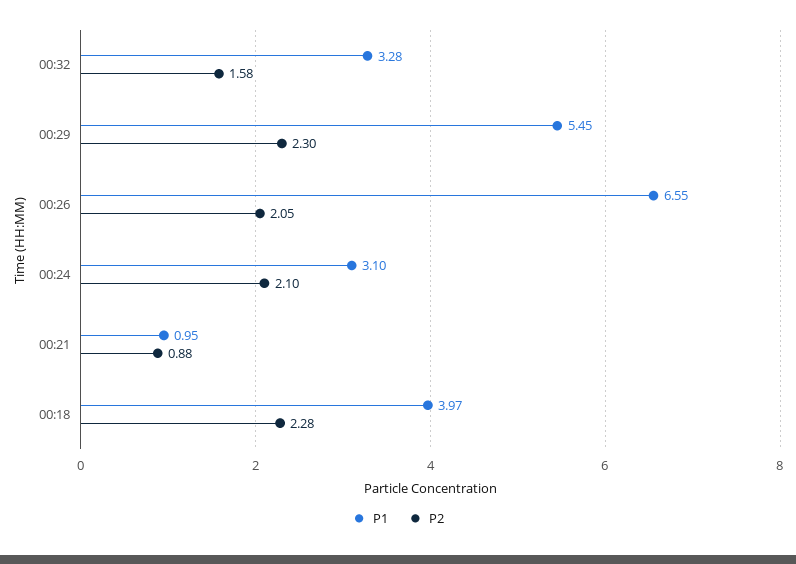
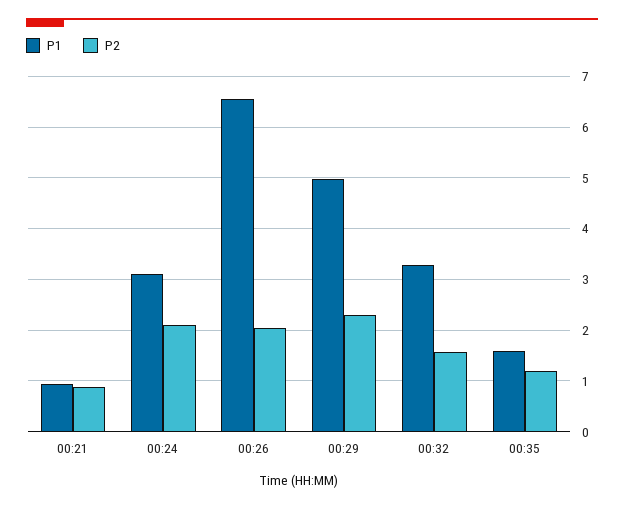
P1, 00:29: 5.45 -> 5
P1, 00:18: 3.97 -> none
P2, 00:18: 2.28 -> none
P1, 00:35: none -> 1.6
P2, 00:35: none -> 1.2

